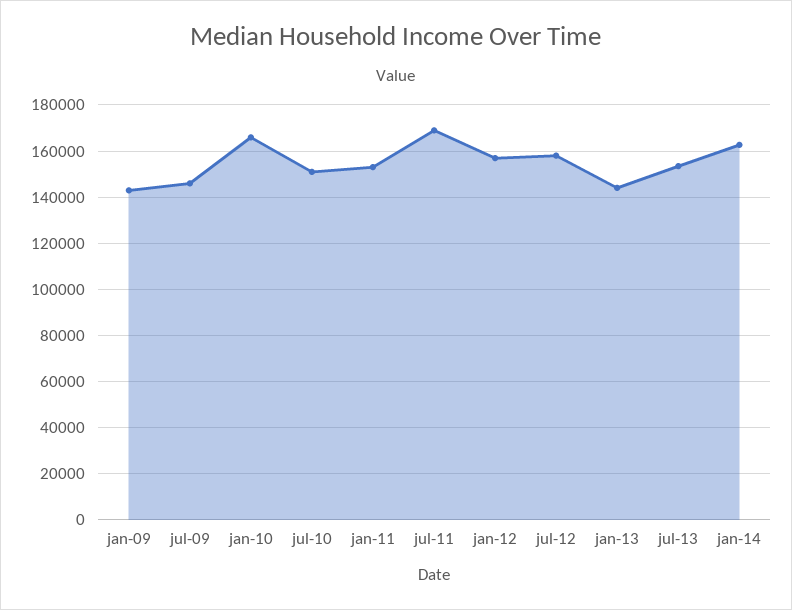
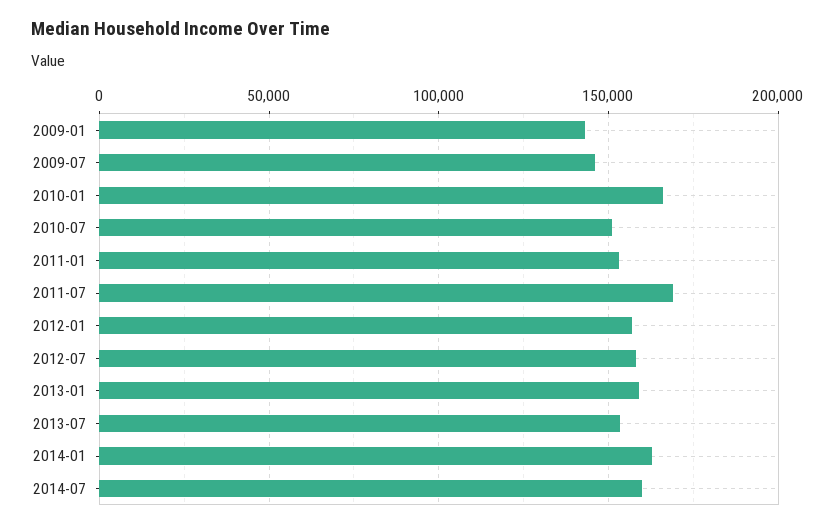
jan-13: 145000 -> 160000
2014-07: none -> 160000

